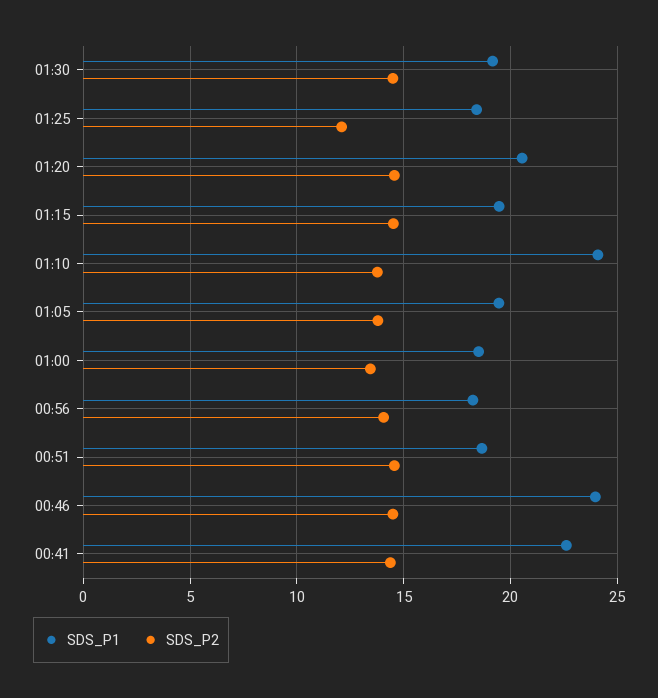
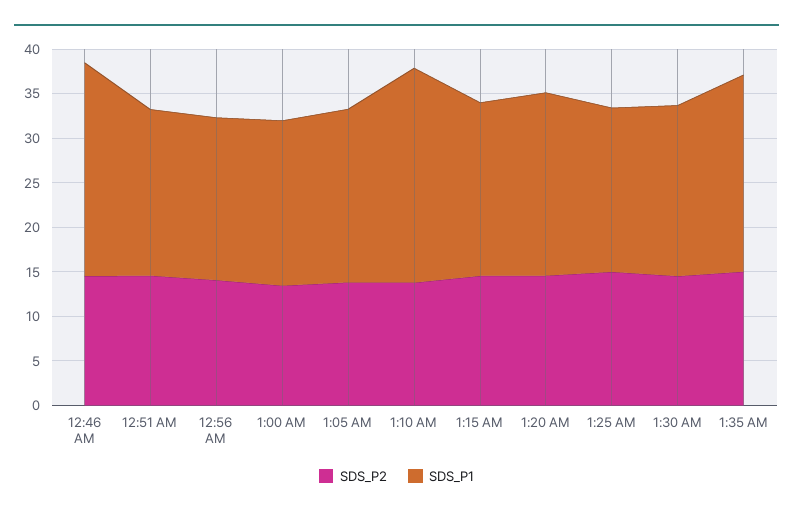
SDS_P2, 01:25: 12 -> 15
SDS_P1, 00:41: 22.5 -> none
SDS_P2, 00:41: 14.5 -> none
SDS_P2, 1:35 AM: none -> 15
SDS_P1, 1:35 AM: none -> 22

